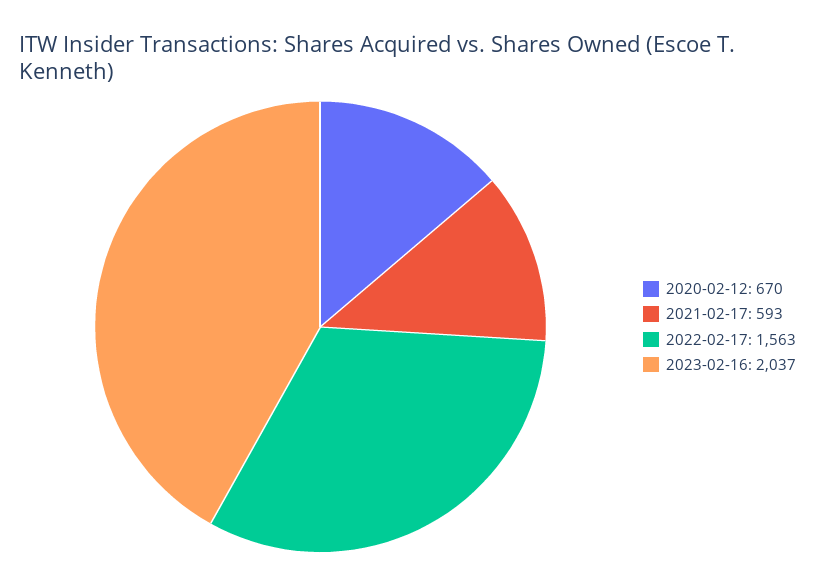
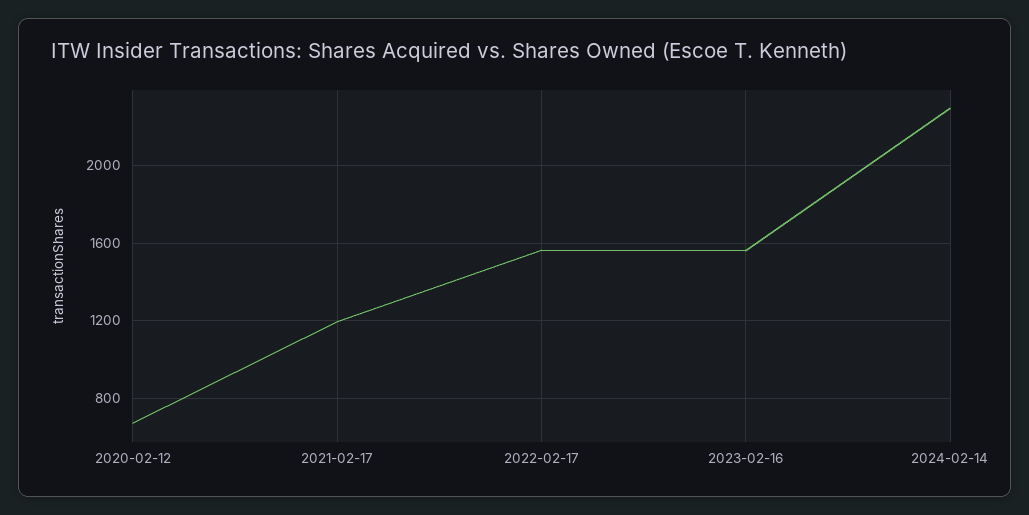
2021-02-17: 593 -> 1200
2023-02-16: 2037 -> 1550
2024-02-14: none -> 2300

